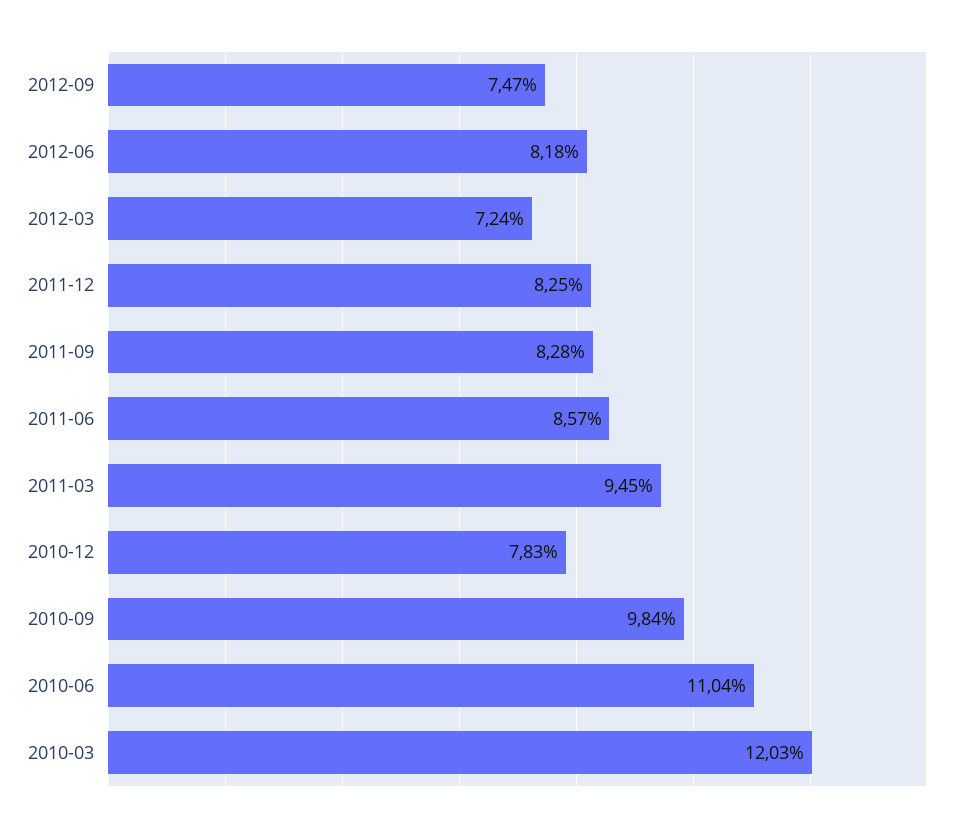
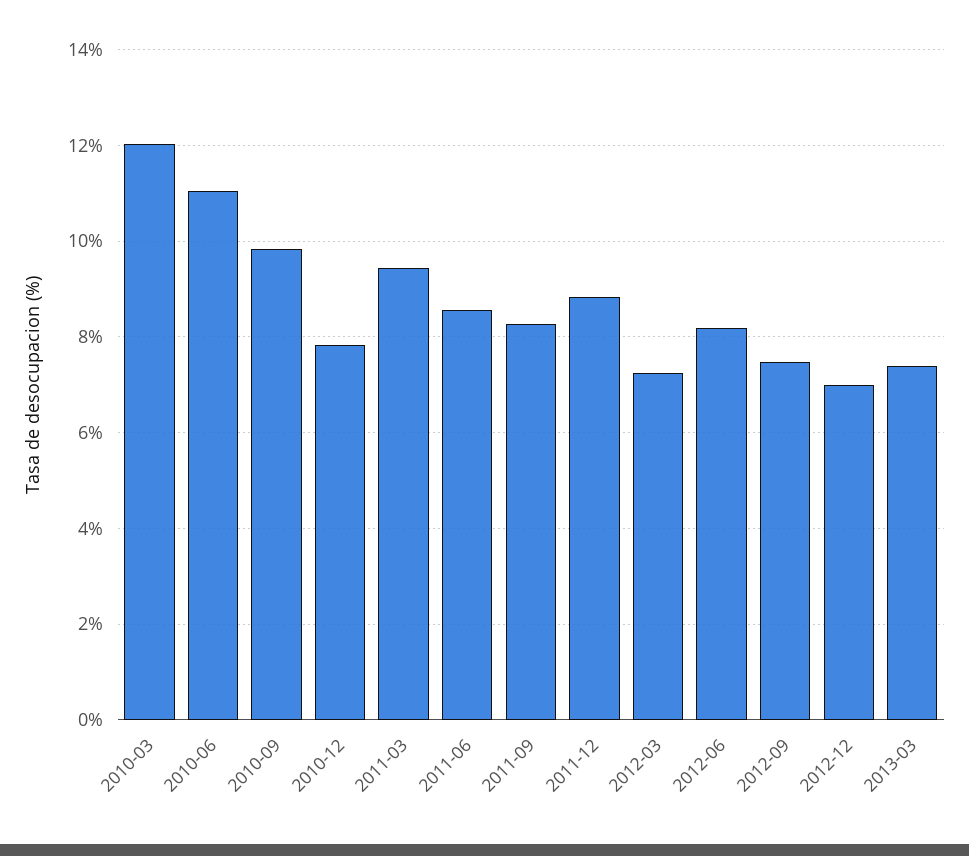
2011-12: 8.25 -> 8.8
2012-12: none -> 7
2013-03: none -> 7.4

